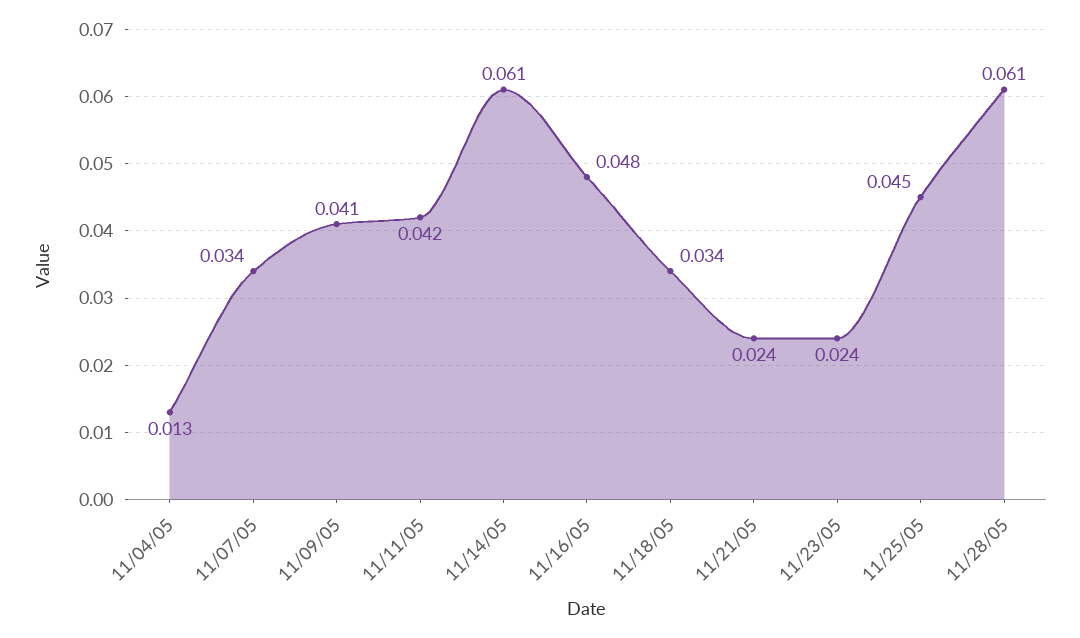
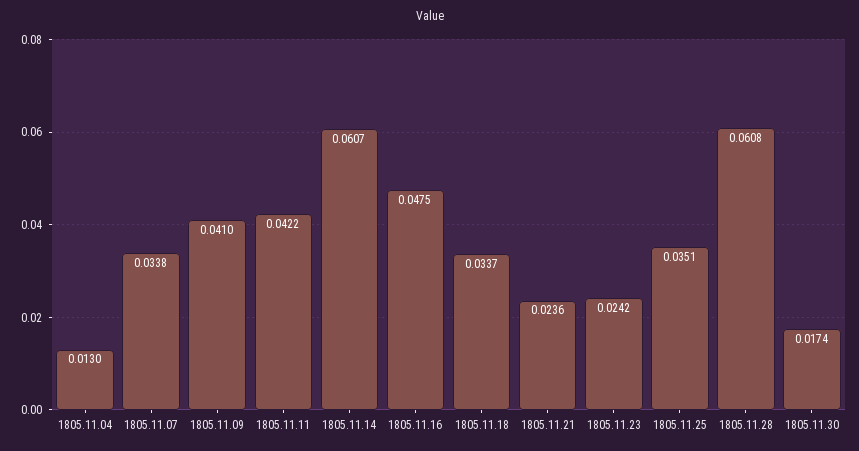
11/25/05: 0.045 -> 0.0351
1805.11.30: none -> 0.0174

